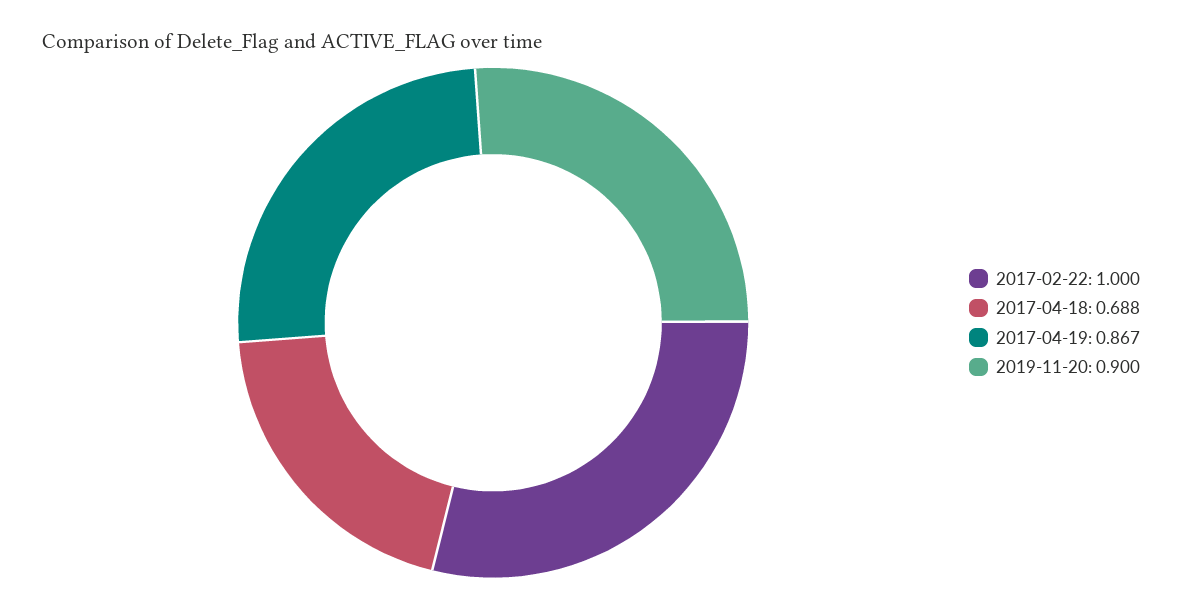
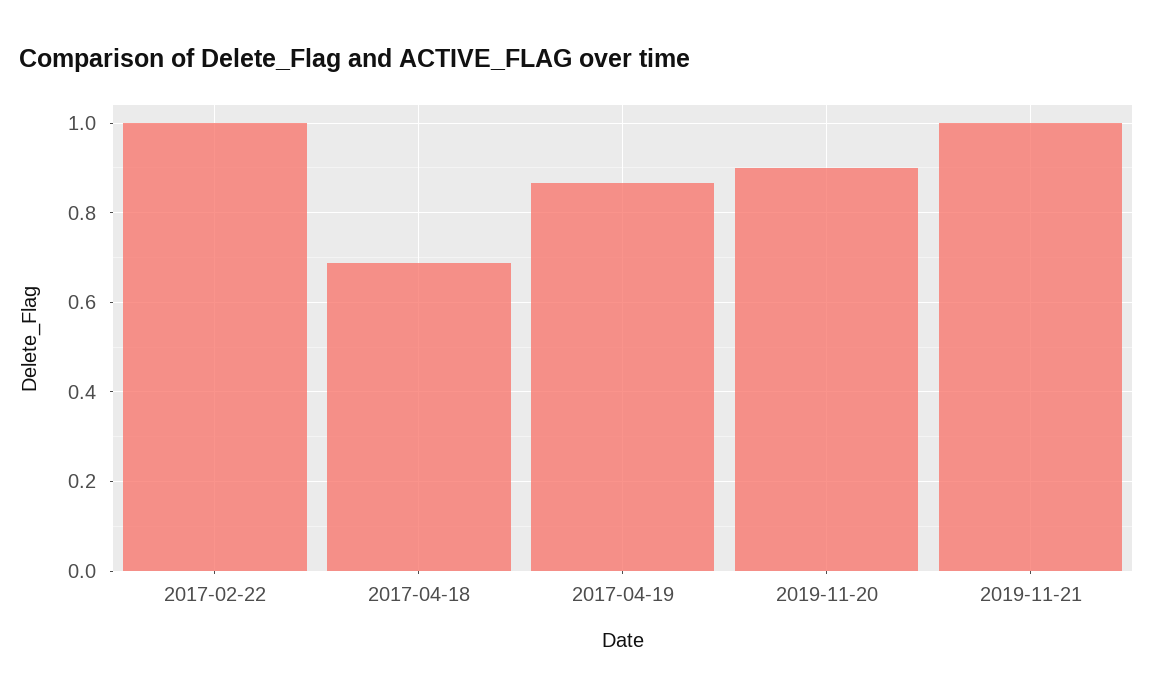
2019-11-21: none -> 1

